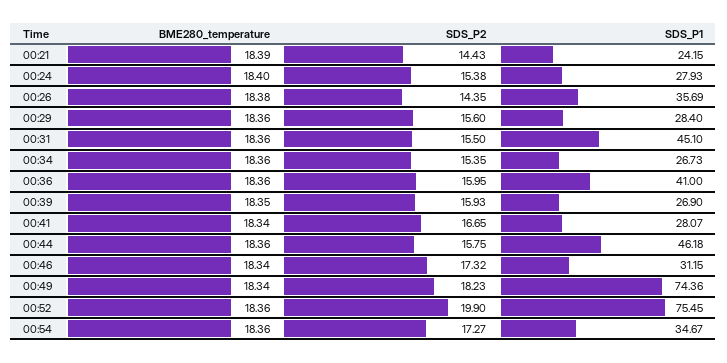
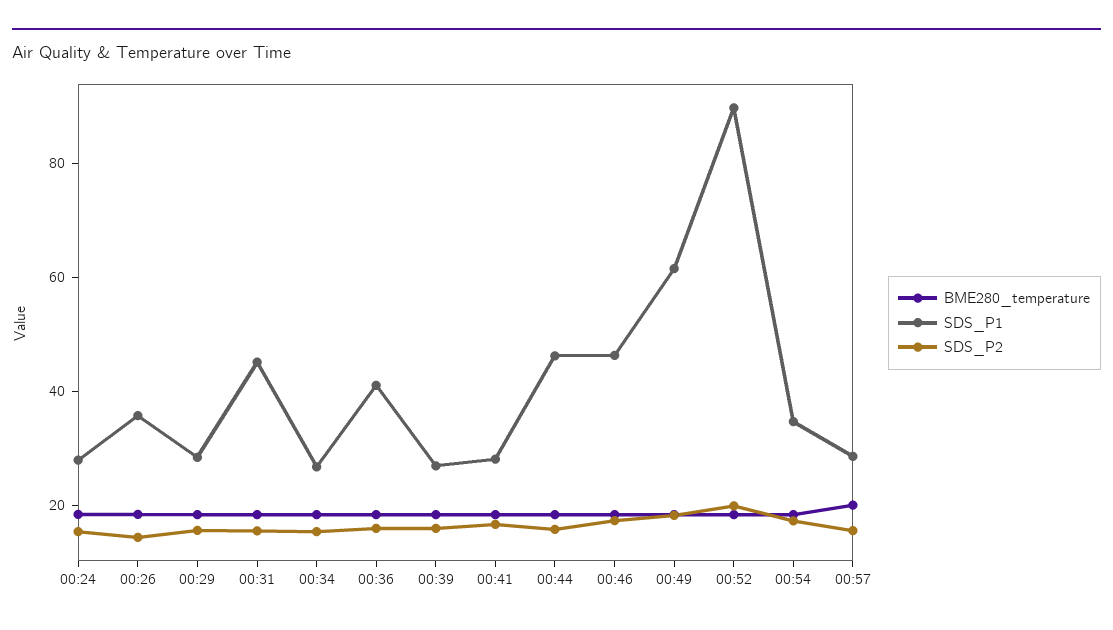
BME280_temperature, 00:21: 18.39 -> none
SDS_P2, 00:21: 14.43 -> none
SDS_P1, 00:21: 24.15 -> none
SDS_P1, 00:46: 31.15 -> 45
SDS_P1, 00:49: 74.36 -> 60
SDS_P1, 00:52: 75.45 -> 90
BME280_temperature, 00:57: none -> 20
SDS_P1, 00:57: none -> 30
SDS_P2, 00:57: none -> 15

